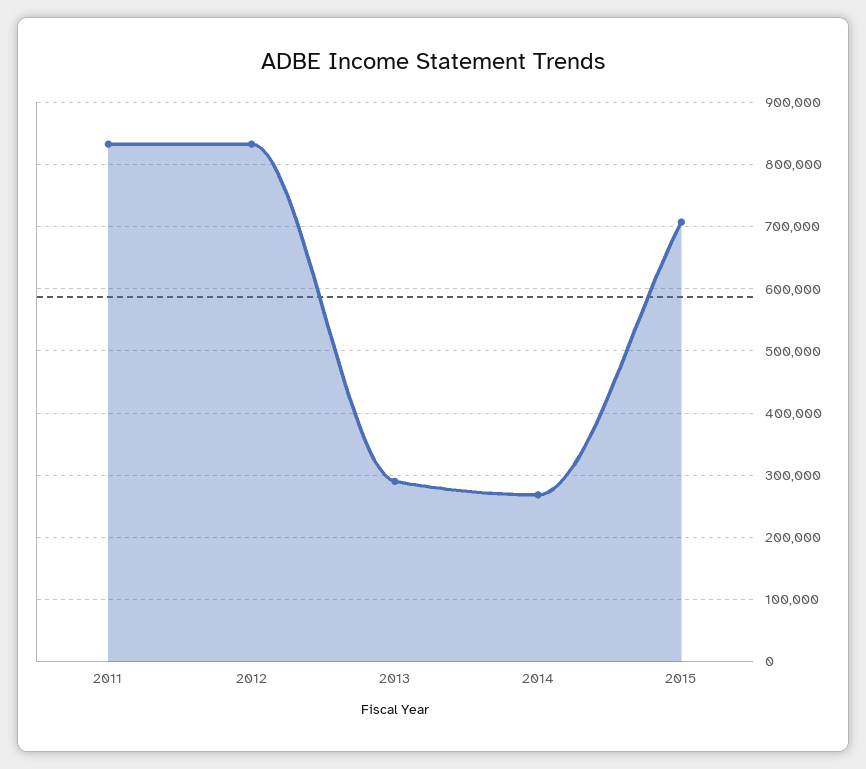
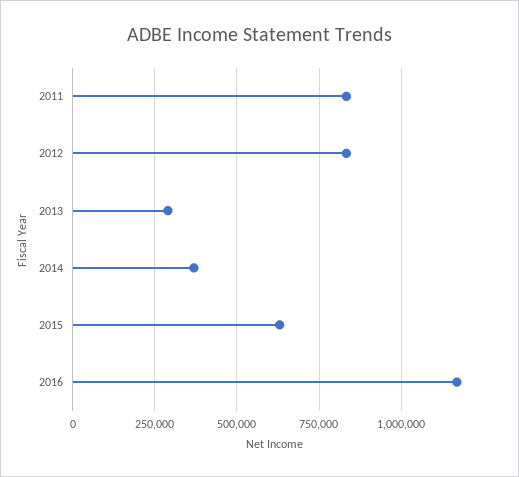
2014: 270000 -> 375000
2015: 710000 -> 625000
2016: none -> 1175000

